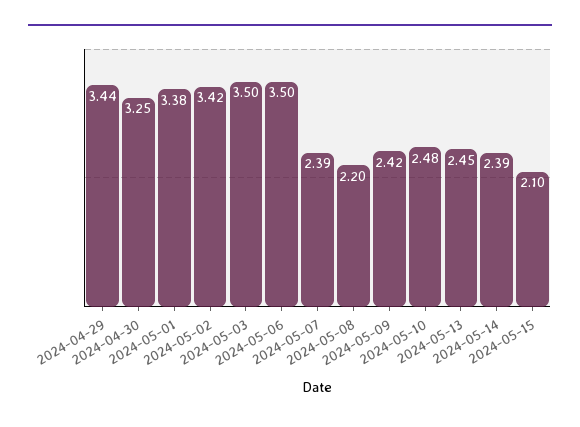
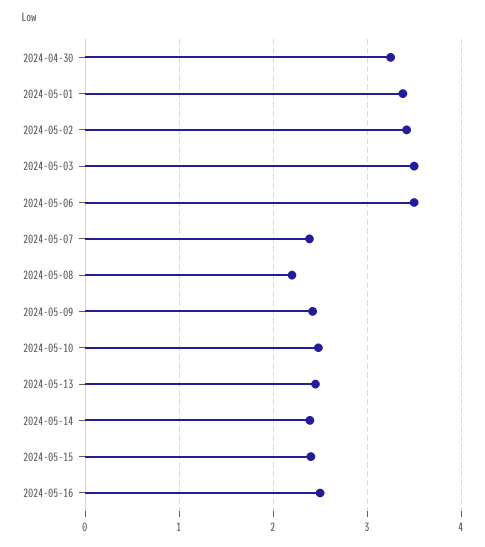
2024-04-29: 3.44 -> none
2024-05-15: 2.1 -> 2.4
2024-05-16: none -> 2.5

